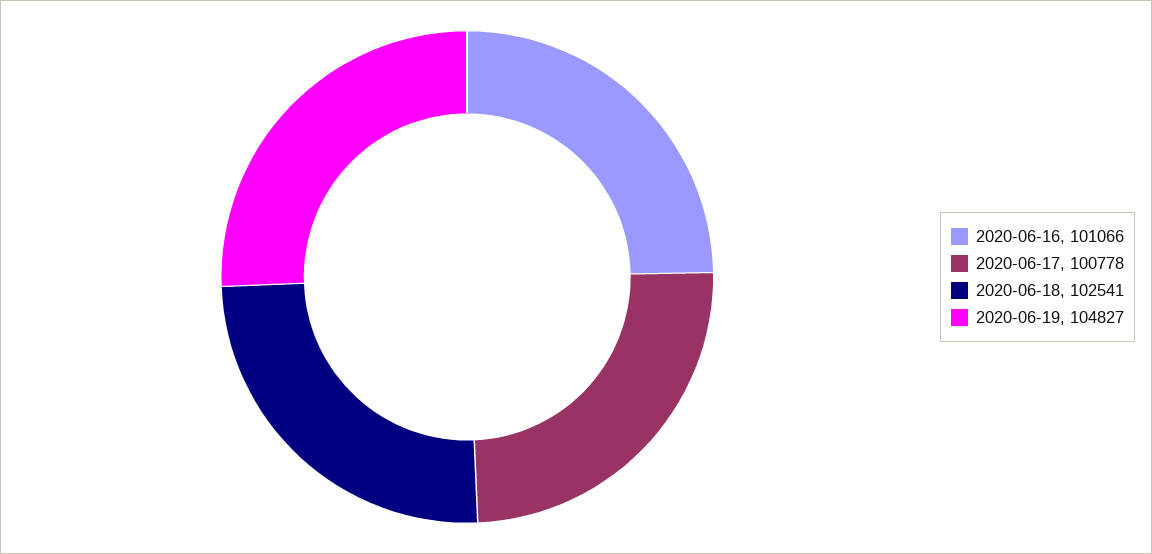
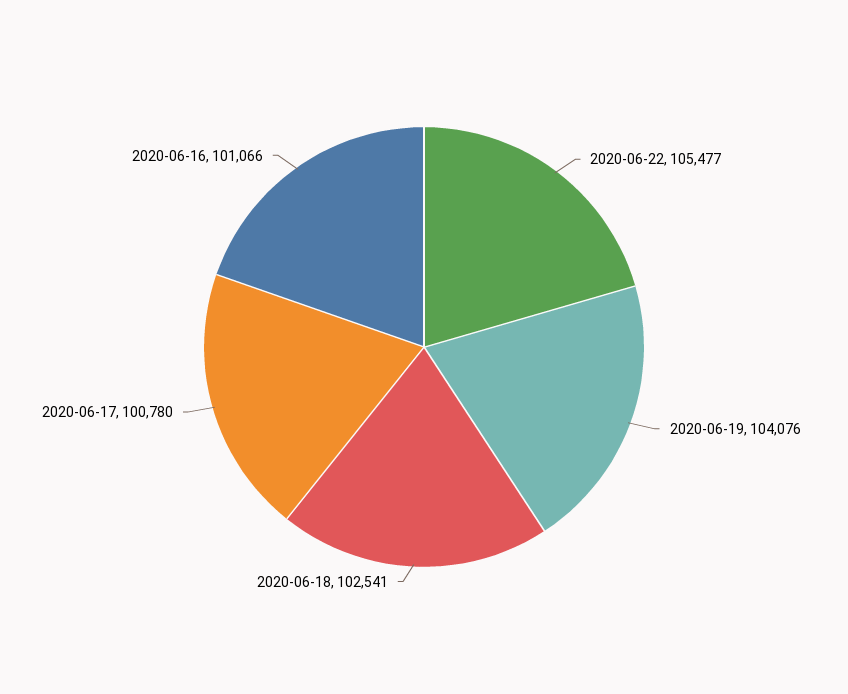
2020-06-17: 100778 -> 100780
2020-06-19: 104827 -> 104076
2020-06-22: none -> 105477

